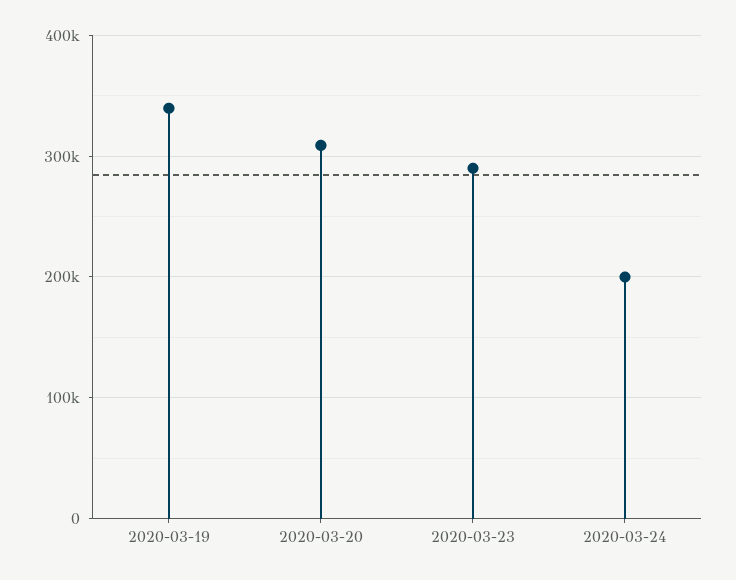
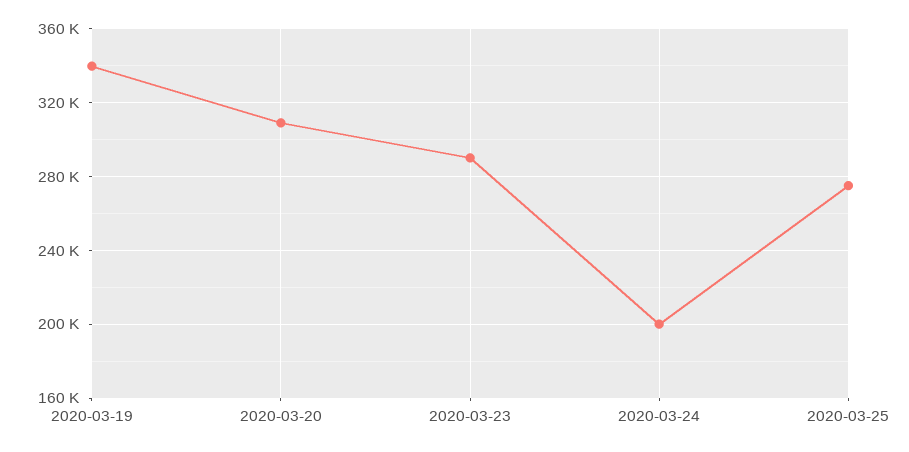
2020-03-25: none -> 275000

